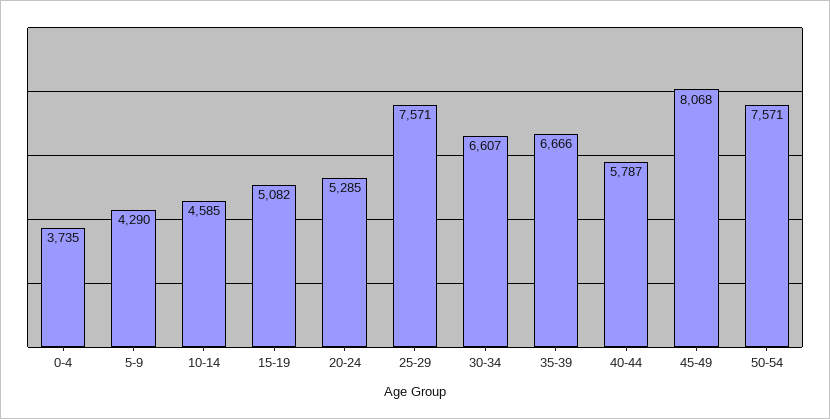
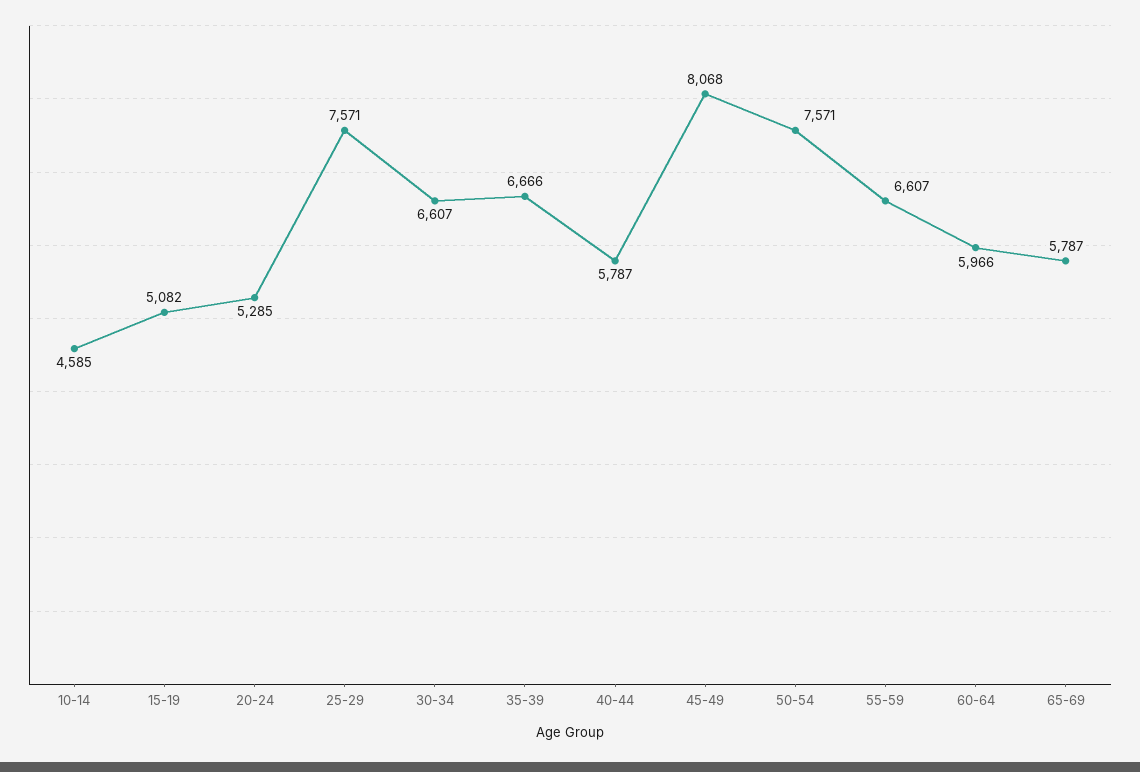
0-4: 3735 -> none
5-9: 4290 -> none
55-59: none -> 6607
60-64: none -> 5966
65-69: none -> 5787

